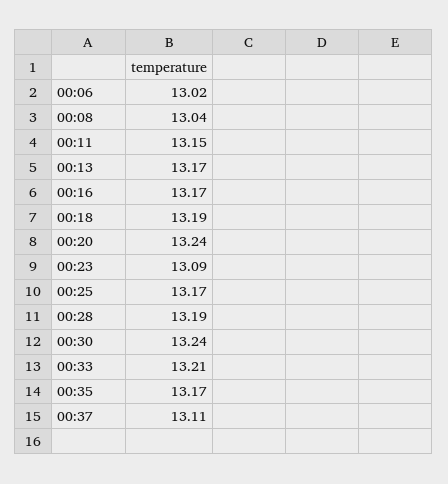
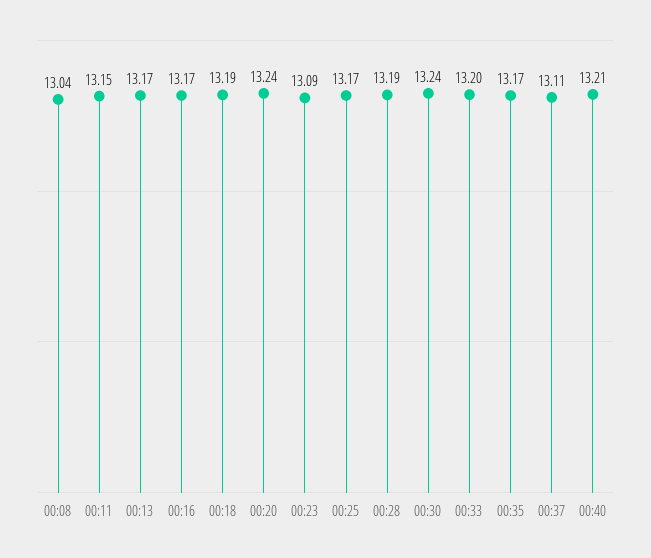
00:06: 13.02 -> none
00:33: 13.21 -> 13.2
00:40: none -> 13.21

